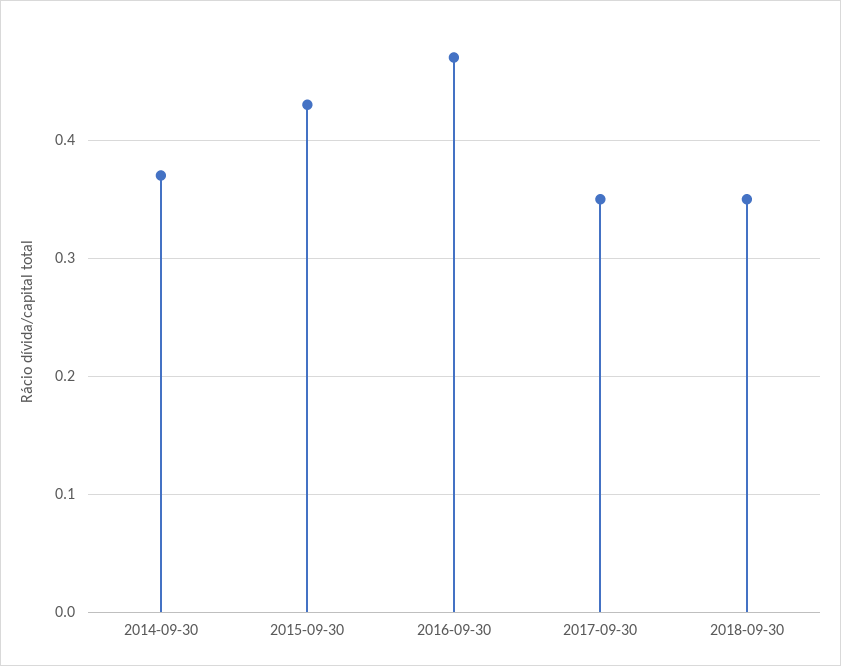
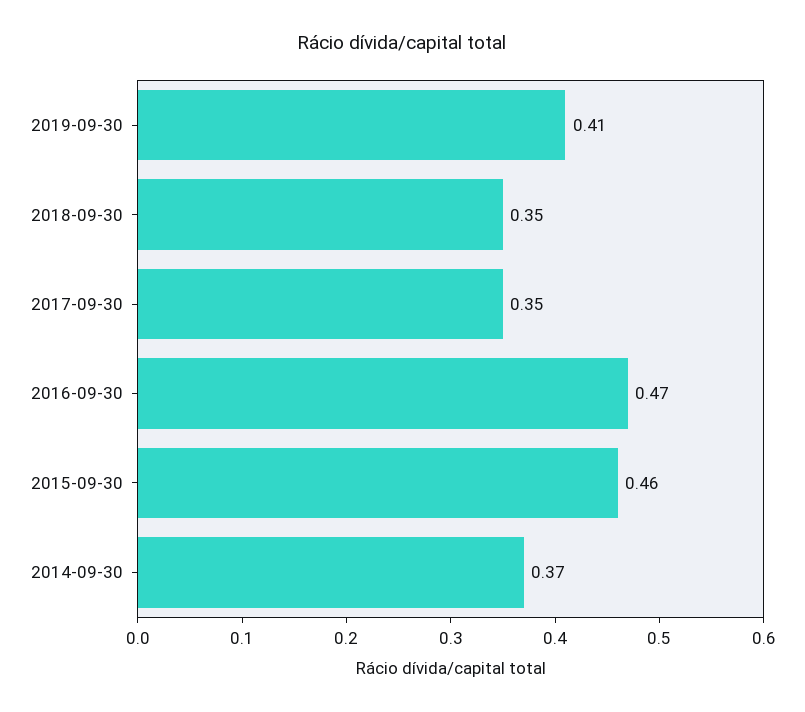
2015-09-30: 0.43 -> 0.46
2019-09-30: none -> 0.41

